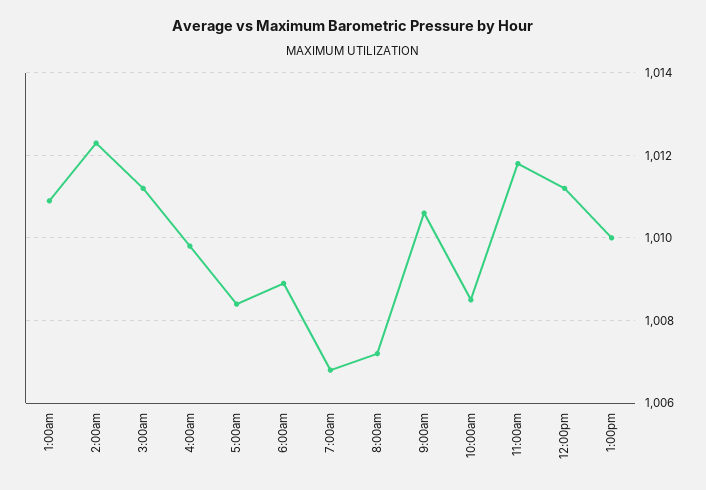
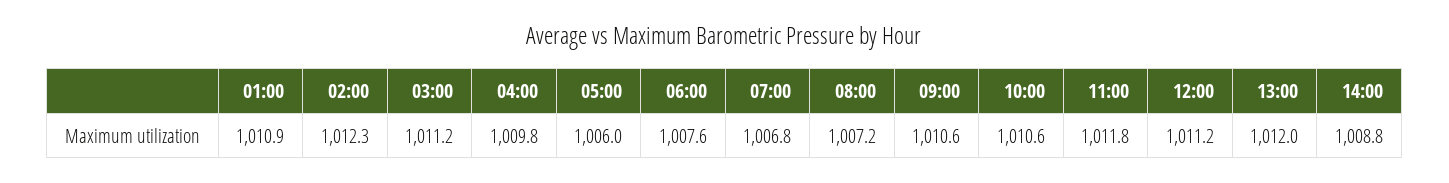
5:00am: 1008.5 -> 1006
6:00am: 1009 -> 1007.6
10:00am: 1008.5 -> 1010.6
1:00pm: 1010 -> 1012
14:00: none -> 1008.8

